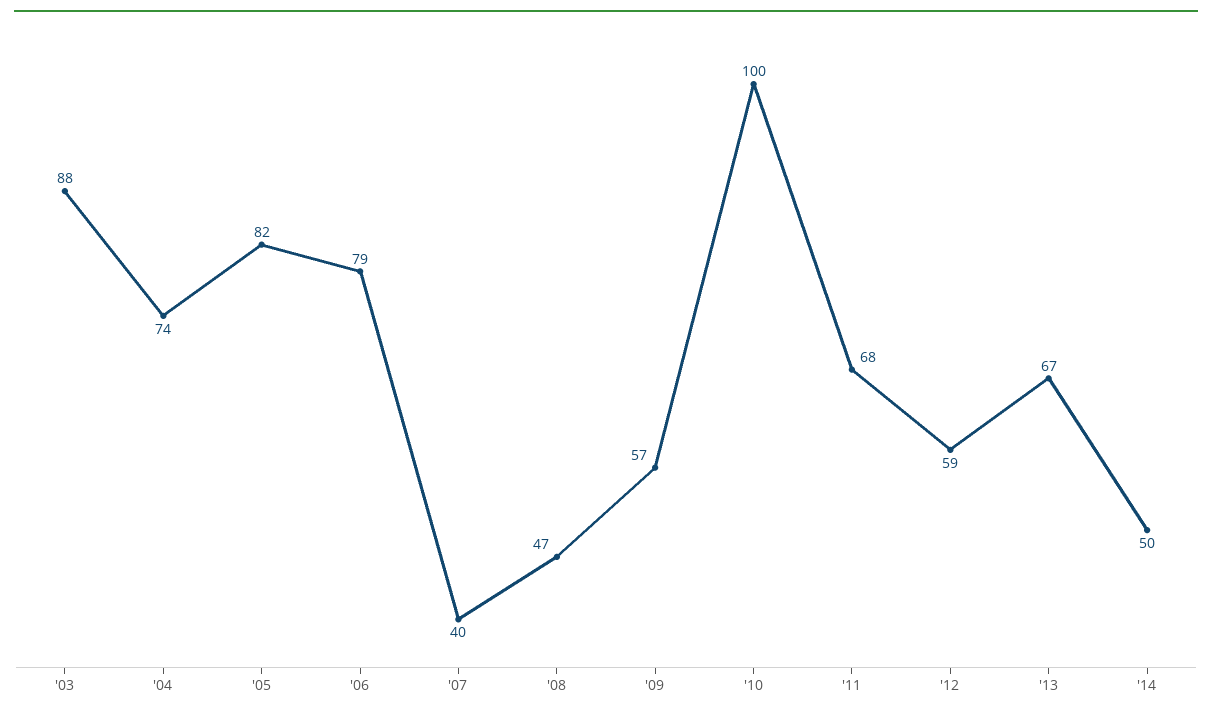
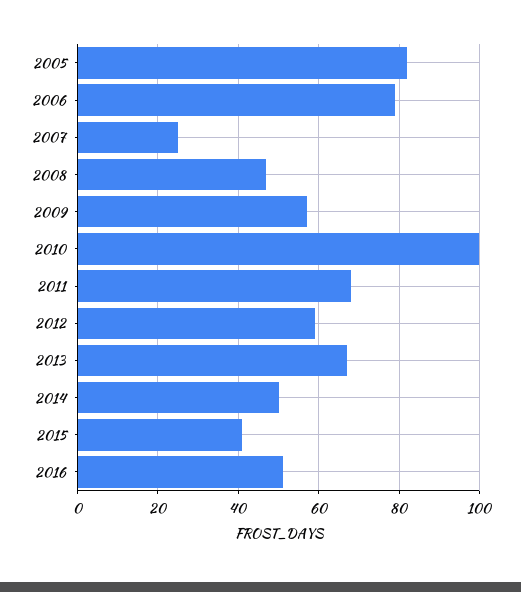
'03: 88 -> none
'04: 74 -> none
'07: 40 -> 25
2015: none -> 40
2016: none -> 50

